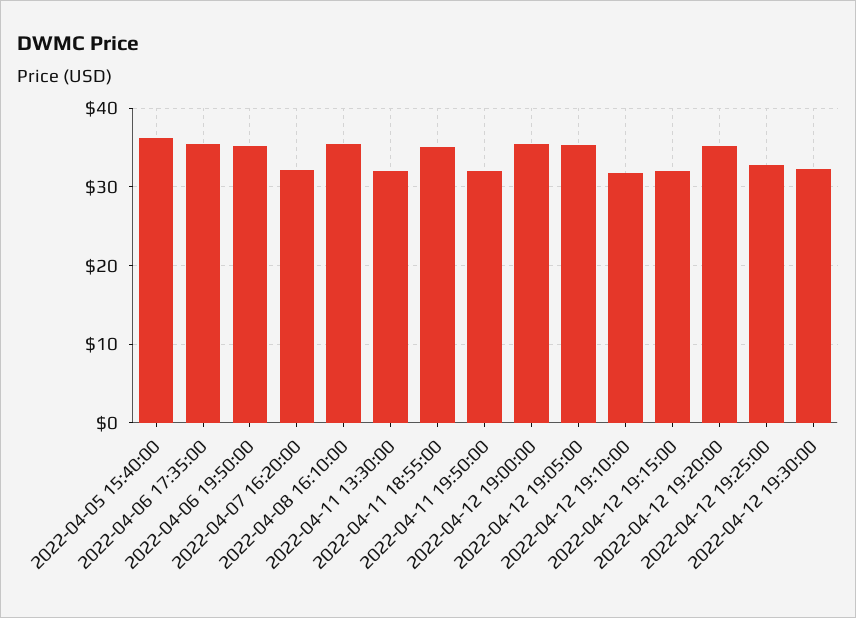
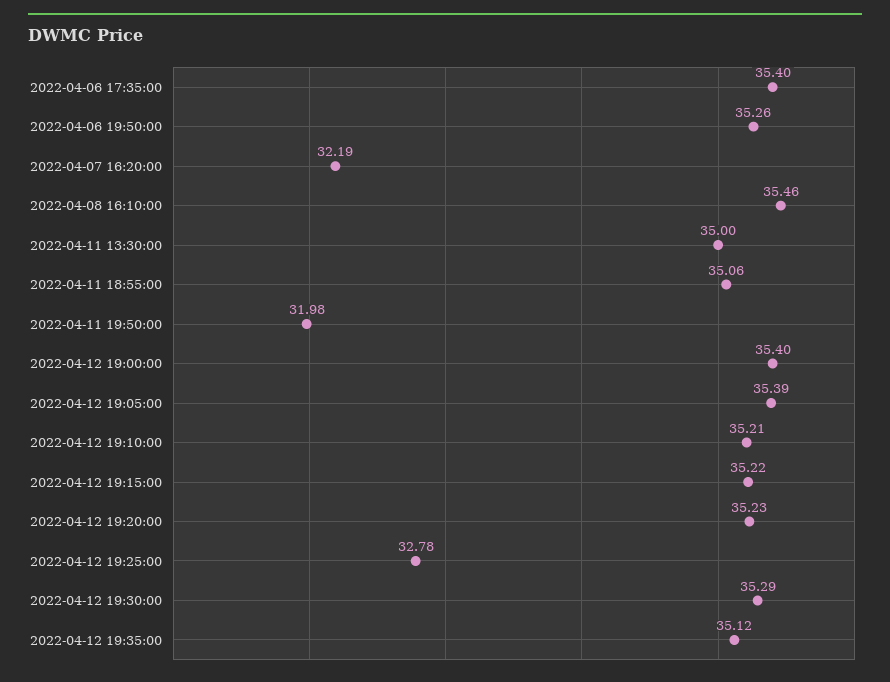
2022-04-05 15:40:00: 36 -> none
2022-04-11 13:30:00: 32 -> 35
2022-04-12 19:10:00: 32 -> 35.21
2022-04-12 19:15:00: 32 -> 35.22
2022-04-12 19:30:00: 32 -> 35.29
2022-04-12 19:35:00: none -> 35.12

